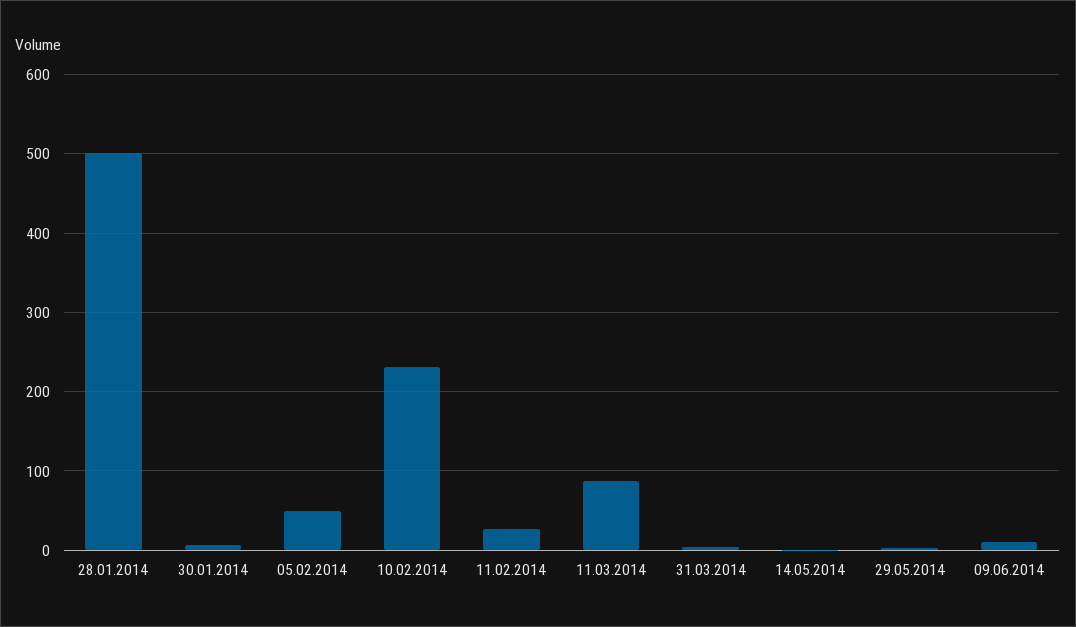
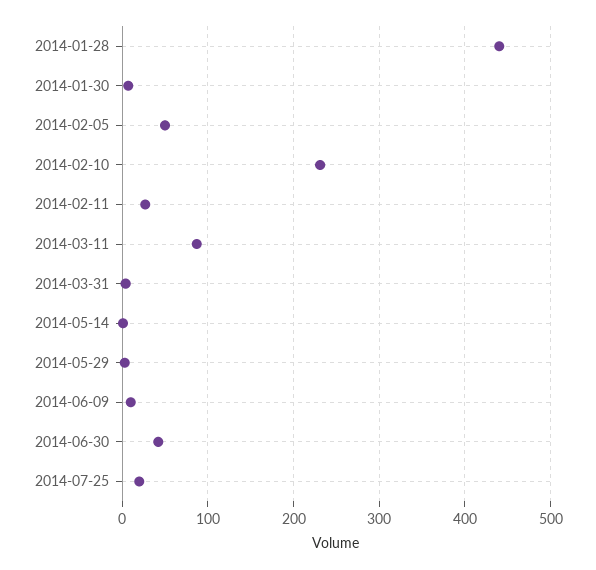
28.01.2014: 500 -> 440
2014-06-30: none -> 40
2014-07-25: none -> 20

